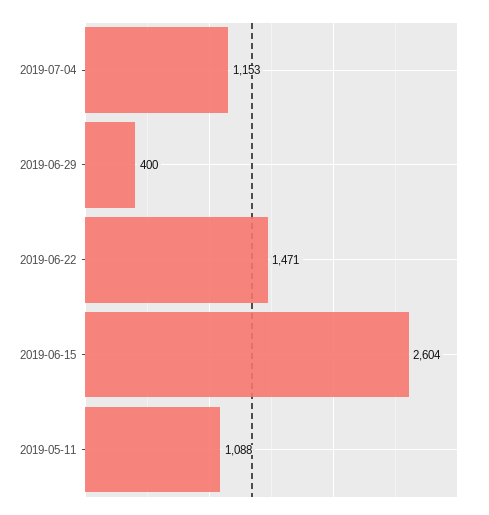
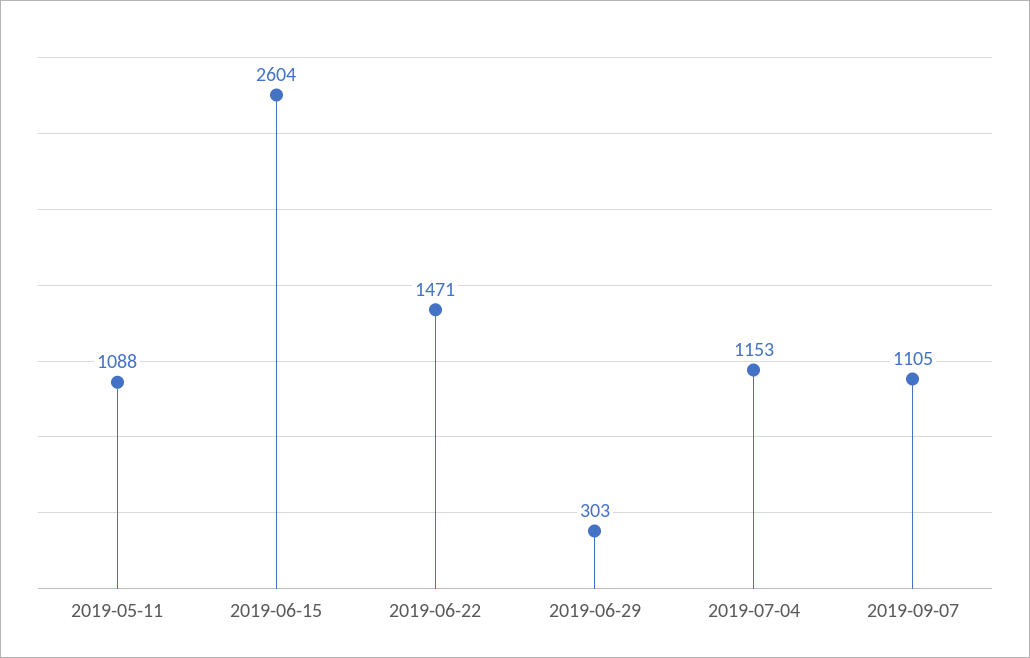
2019-06-29: 400 -> 303
2019-09-07: none -> 1105

